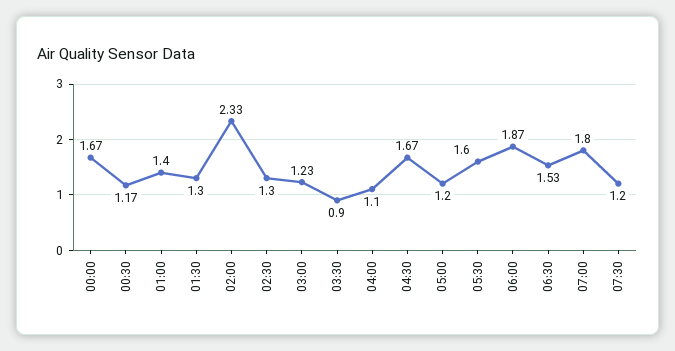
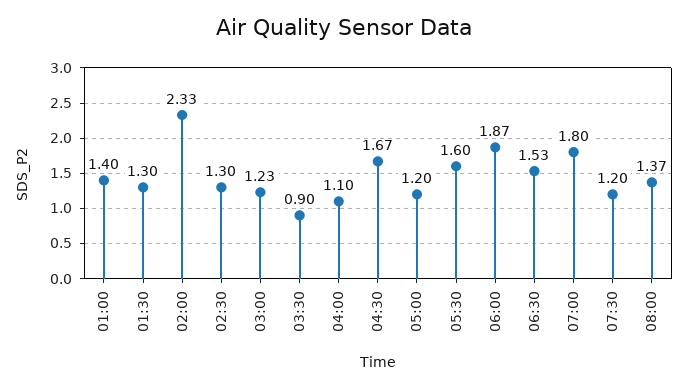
00:00: 1.67 -> none
00:30: 1.17 -> none
08:00: none -> 1.37

